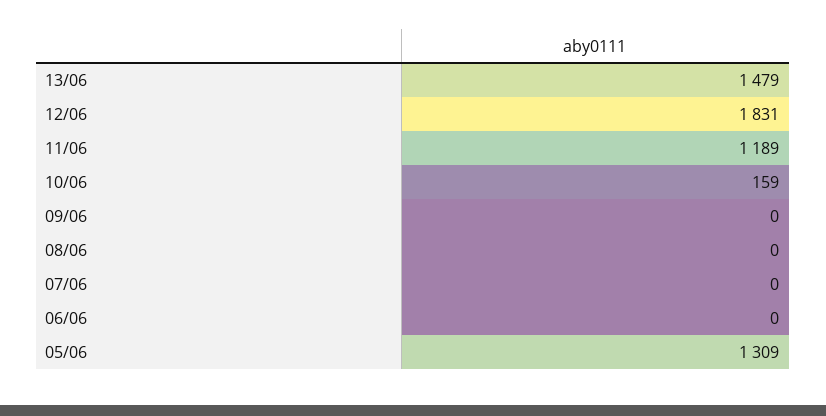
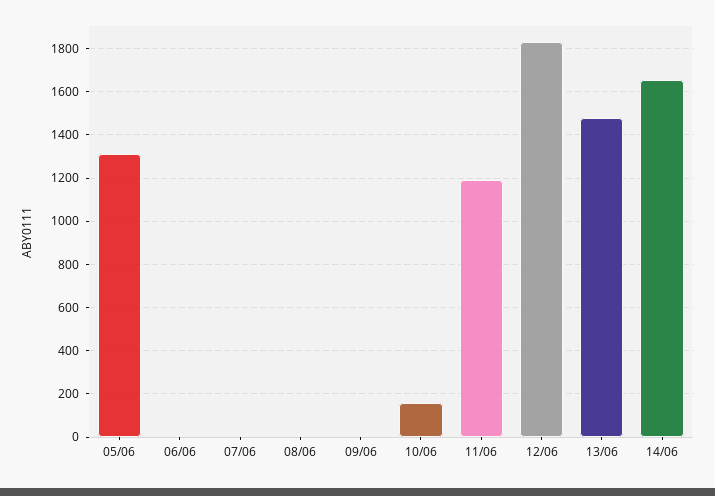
14/06: none -> 1650

